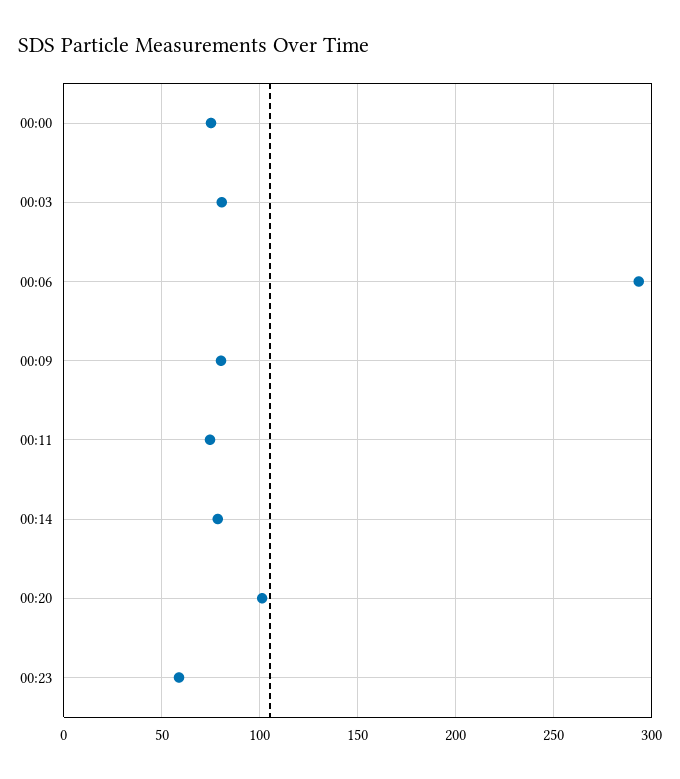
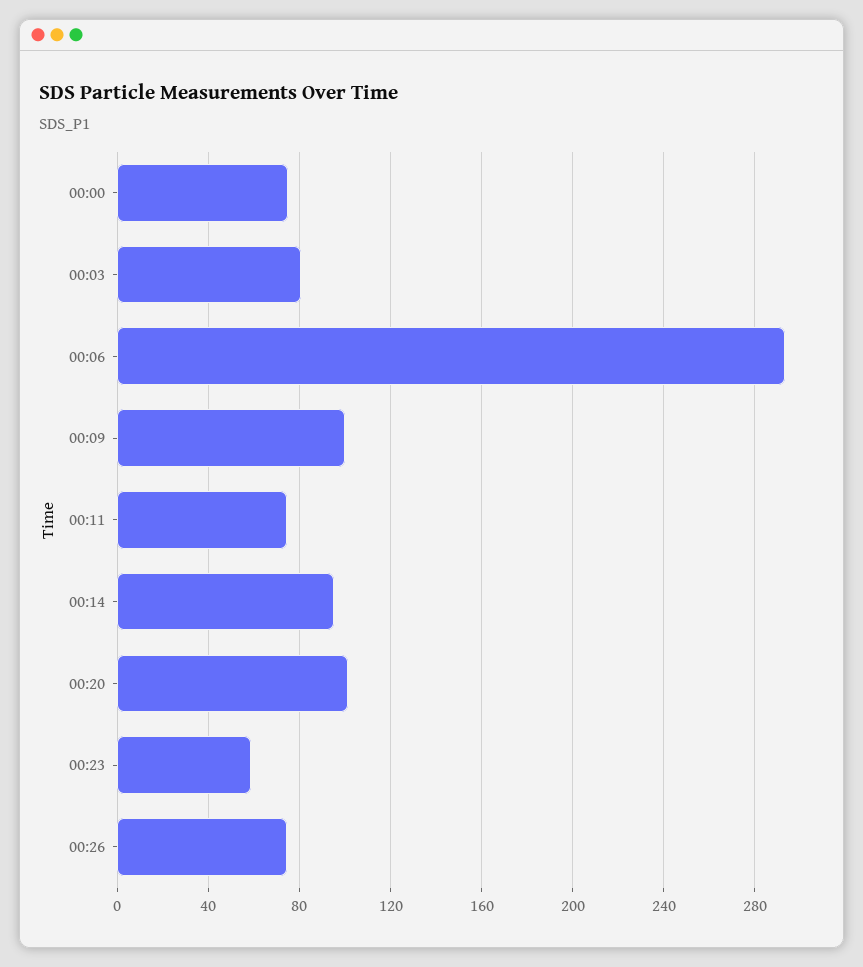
00:09: 80 -> 100
00:14: 80 -> 95
00:26: none -> 75

